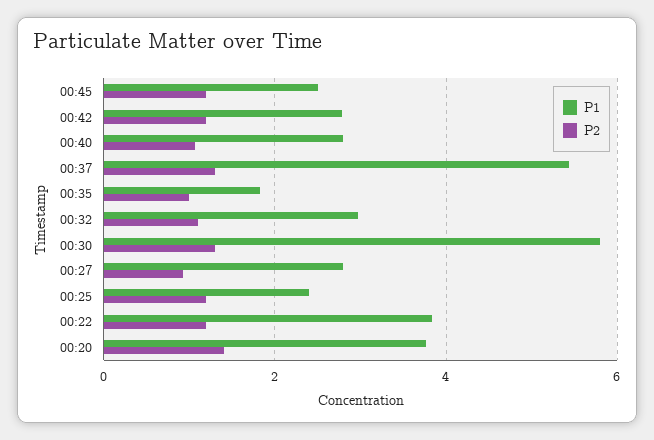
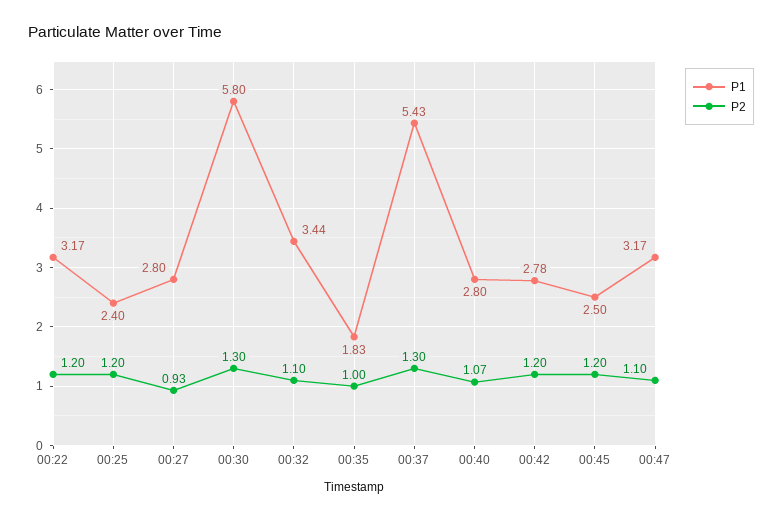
P1, 00:32: 3 -> 3.44
P1, 00:22: 3.8 -> 3.17
P1, 00:20: 3.8 -> none
P2, 00:20: 1.4 -> none
P1, 00:47: none -> 3.17
P2, 00:47: none -> 1.1

